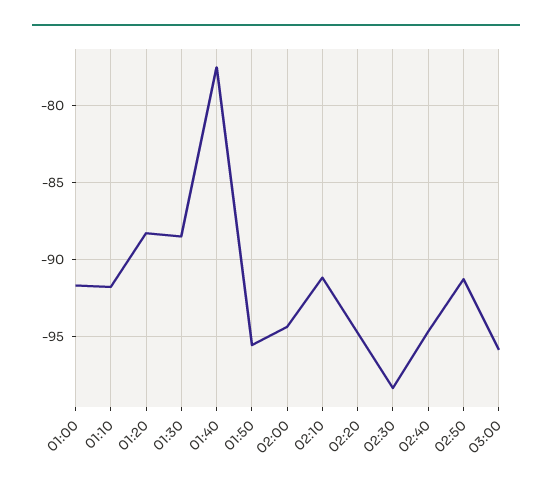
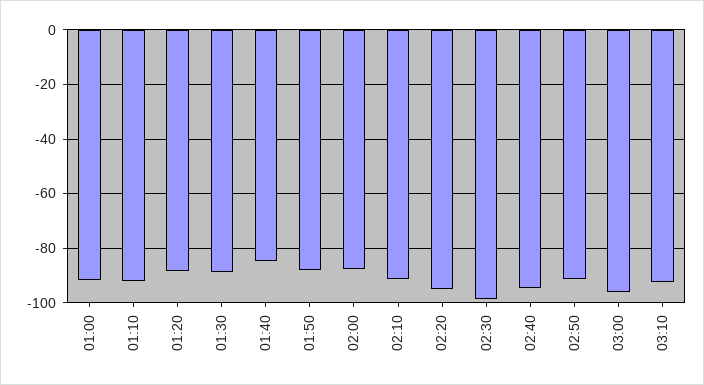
01:40: -77.5 -> -85
01:50: -95.5 -> -87.5
02:00: -94.5 -> -87.5
03:10: none -> -92.5

